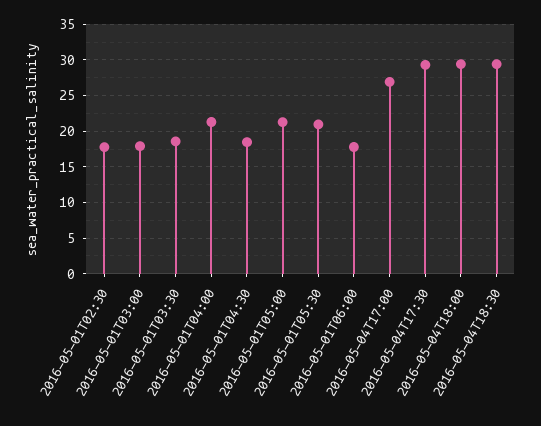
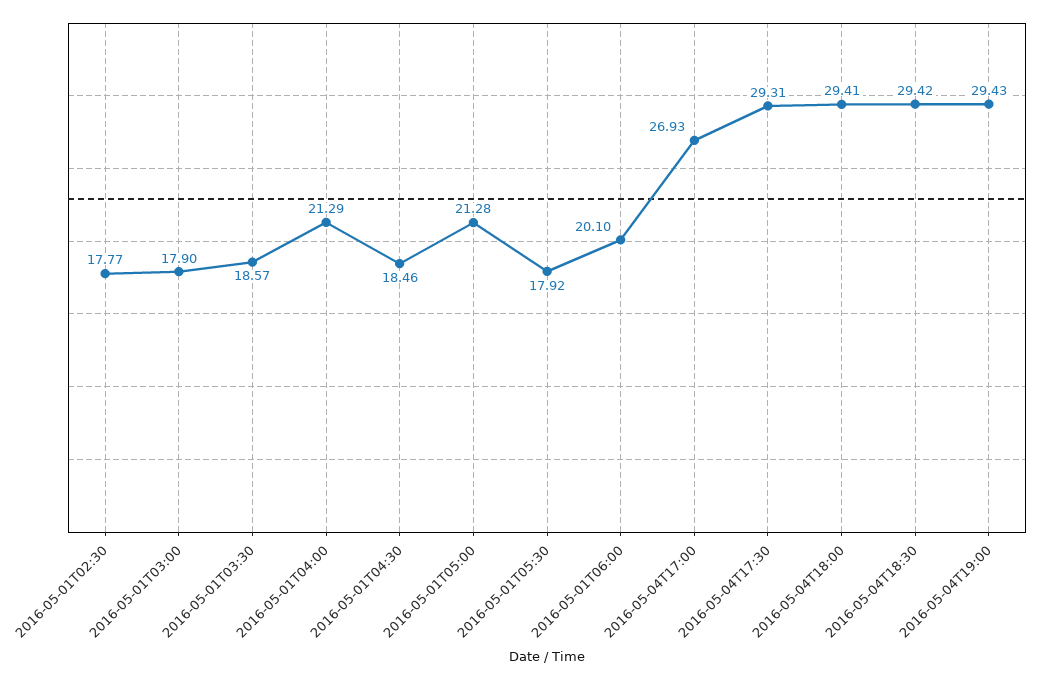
2016-05-01T05:30: 21 -> 17.92
2016-05-01T06:00: 18 -> 20.1
2016-05-04T19:00: none -> 29.43

